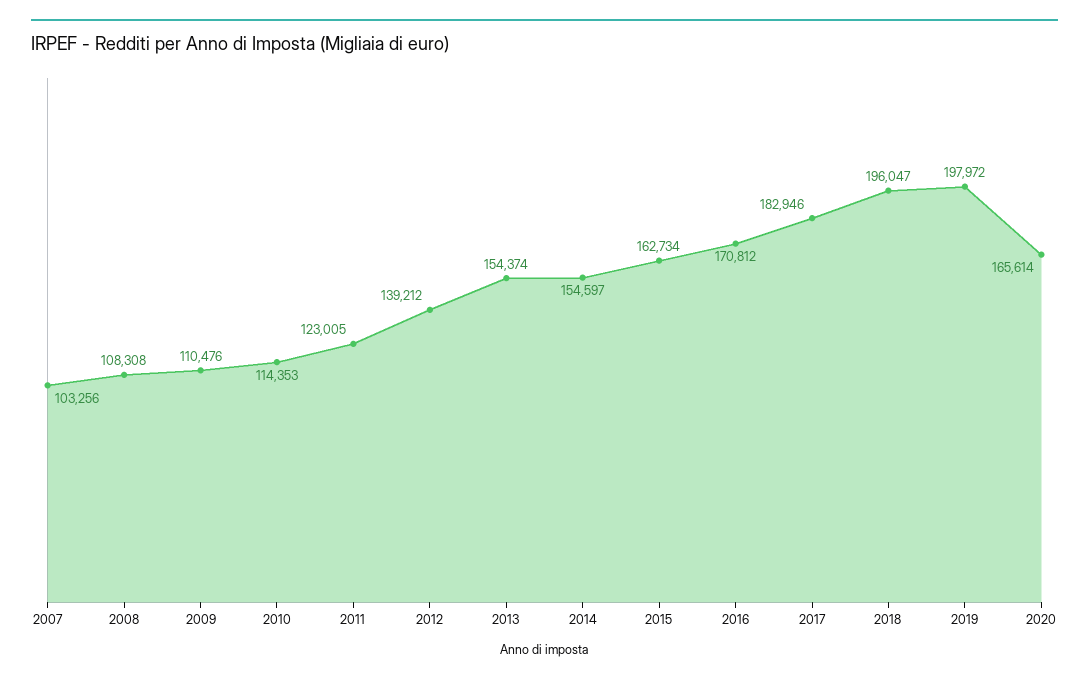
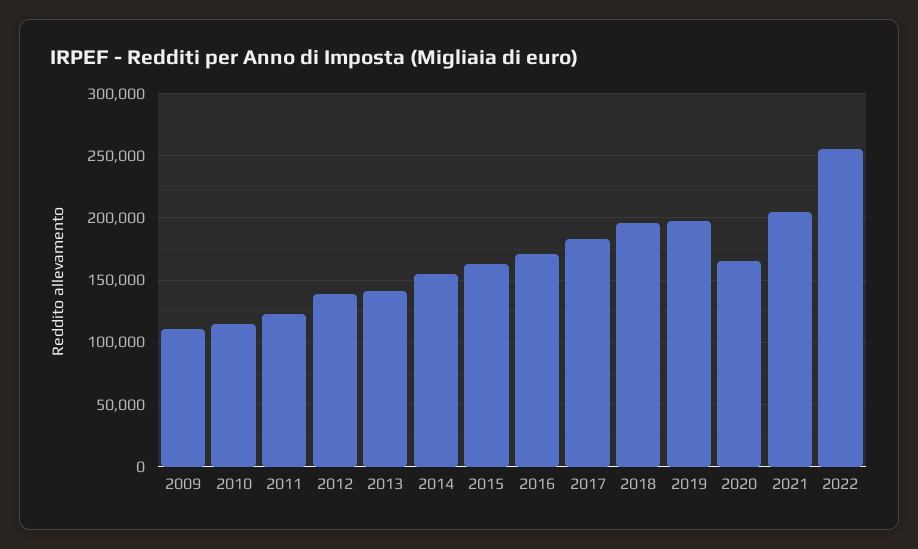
2007: 103256 -> none
2008: 108308 -> none
2013: 154374 -> 140000
2021: none -> 205000
2022: none -> 255000

